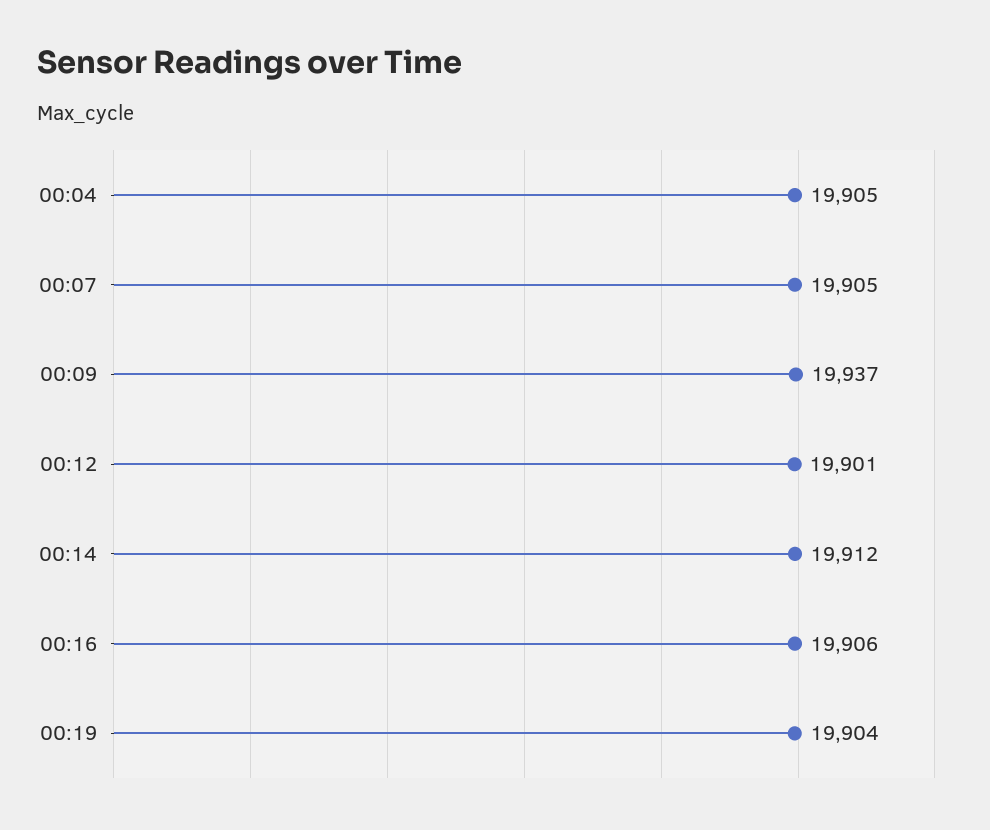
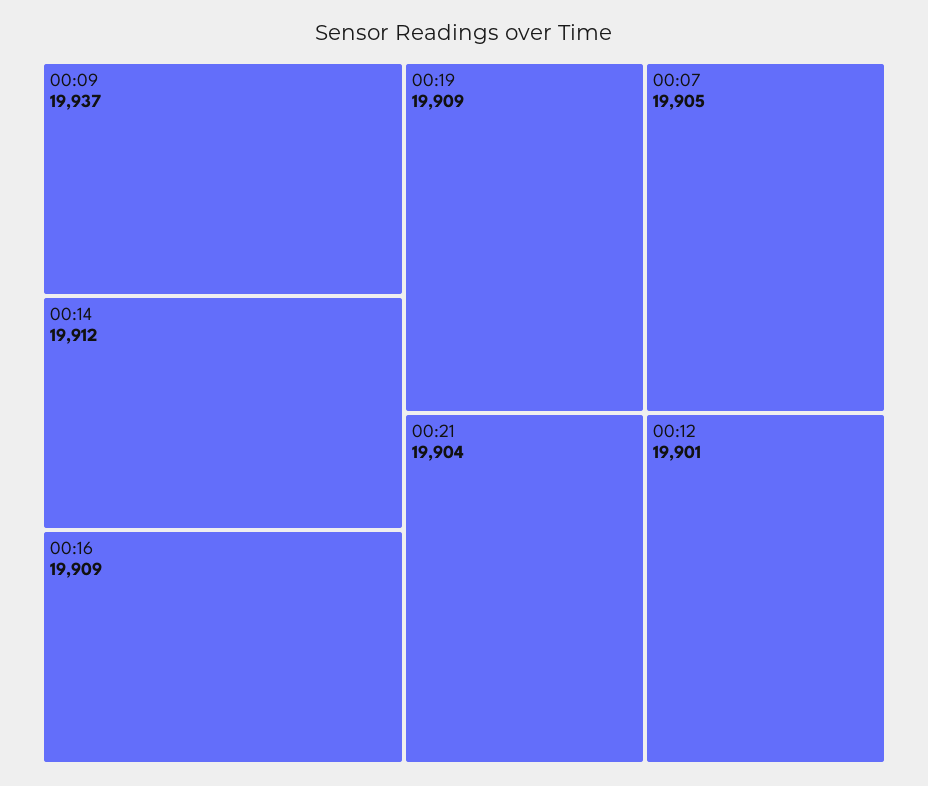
00:04: 19905 -> none
00:16: 19906 -> 19909
00:19: 19904 -> 19909
00:21: none -> 19904

